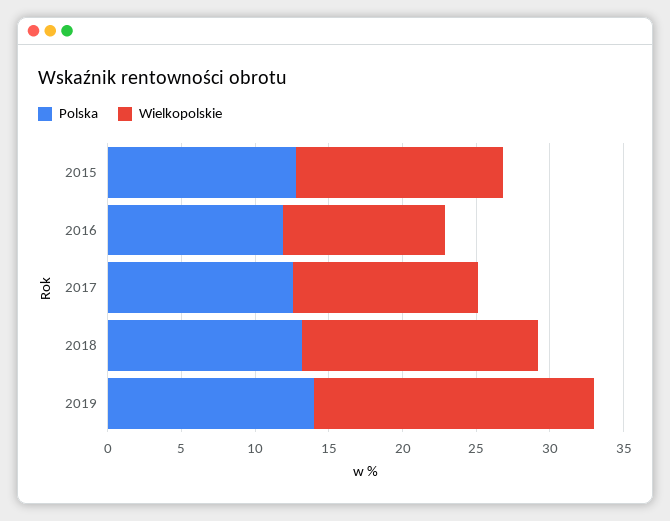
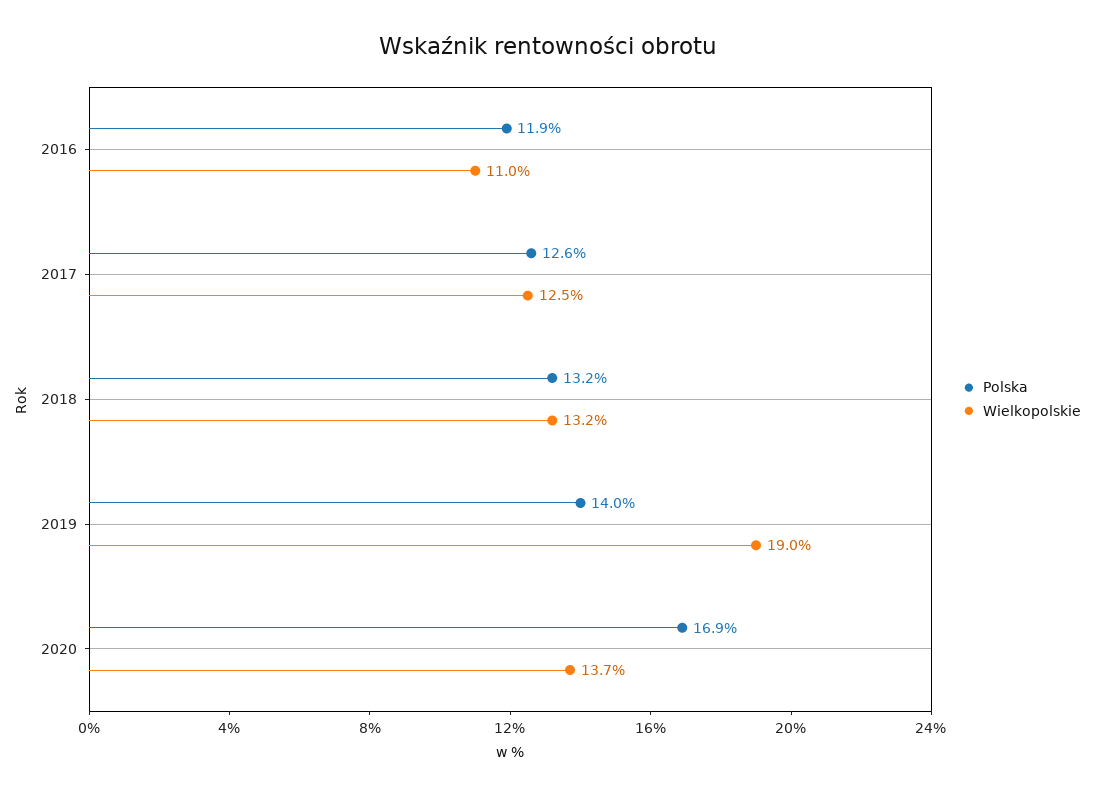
Polska, 2015: 13 -> none
Wielkopolskie, 2015: 14 -> none
Wielkopolskie, 2018: 16 -> 13.2
Polska, 2020: none -> 16.9
Wielkopolskie, 2020: none -> 13.7

